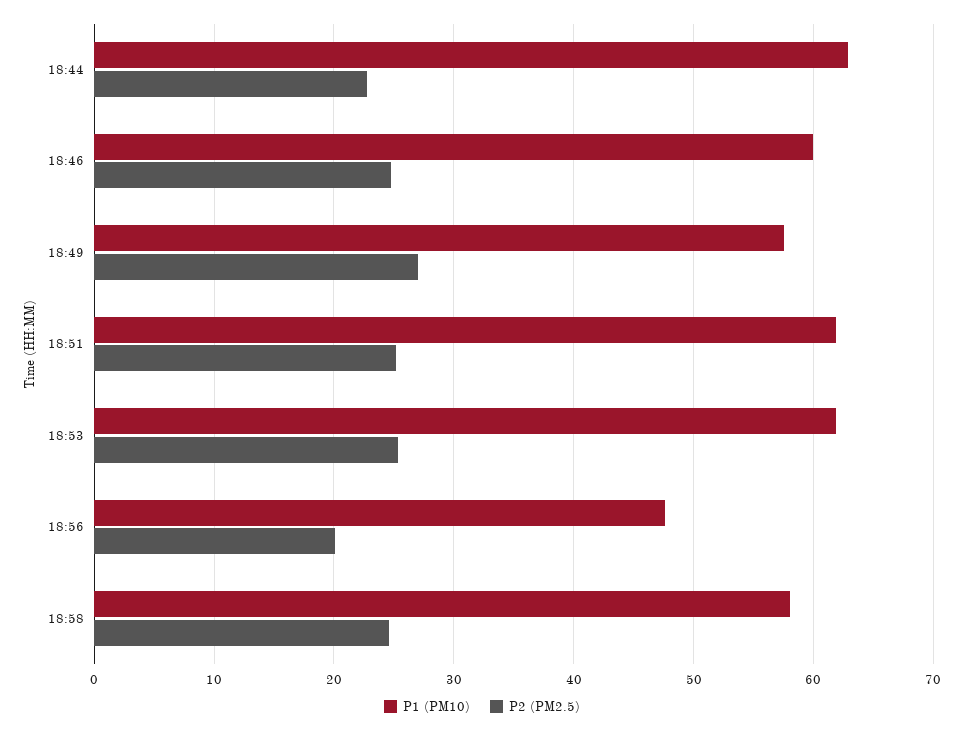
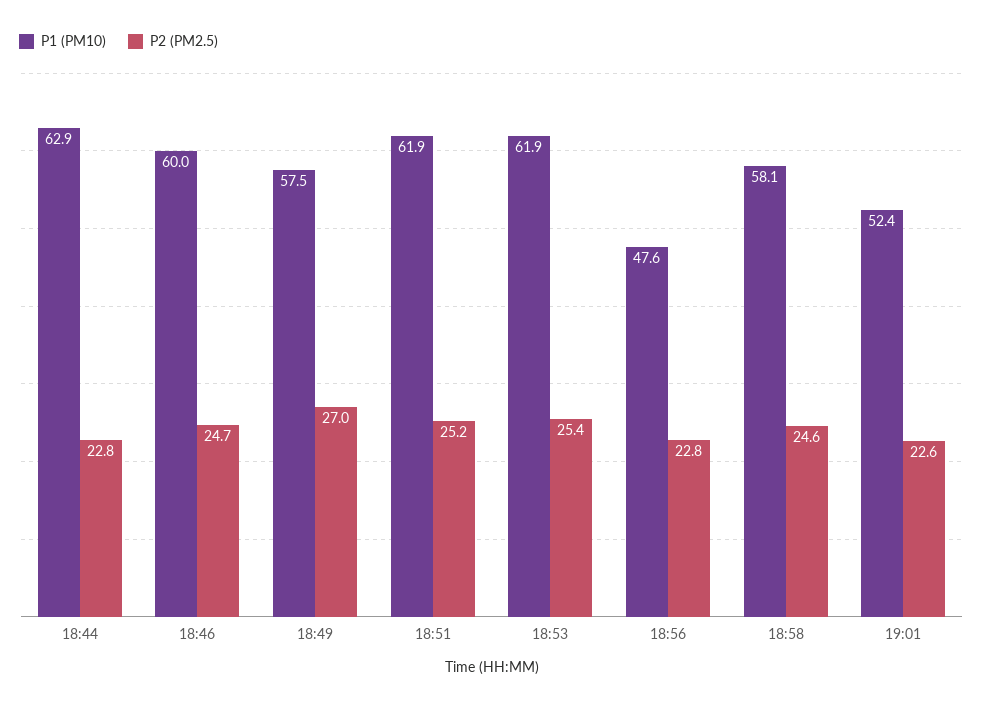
P2 (PM2.5), 18:56: 20 -> 22.8
P1 (PM10), 19:01: none -> 52.4
P2 (PM2.5), 19:01: none -> 22.6

